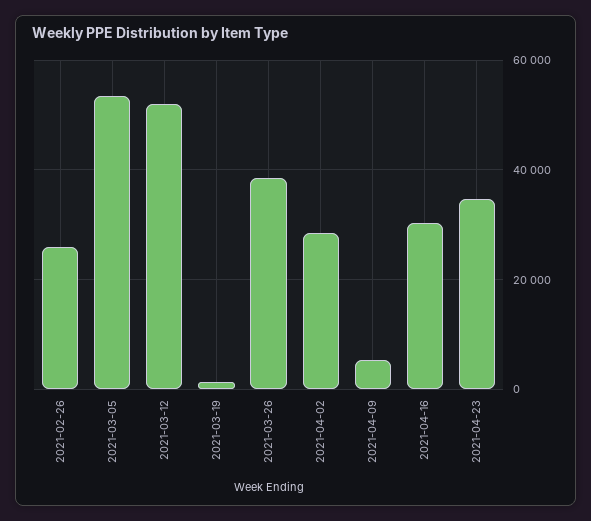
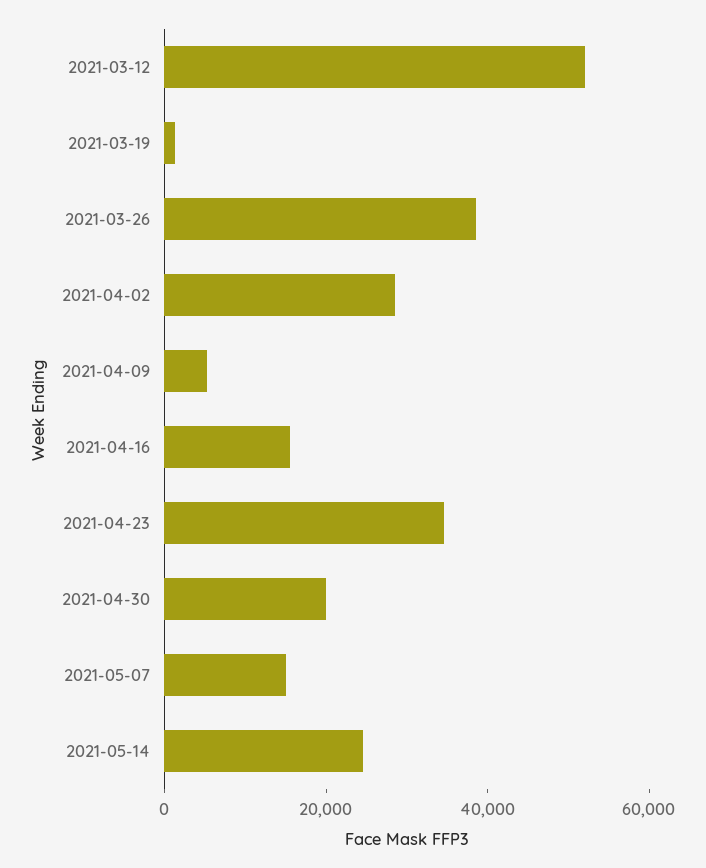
2021-02-26: 26000 -> none
2021-03-05: 54000 -> none
2021-04-16: 30000 -> 15000
2021-04-30: none -> 20000
2021-05-07: none -> 15000
2021-05-14: none -> 25000

